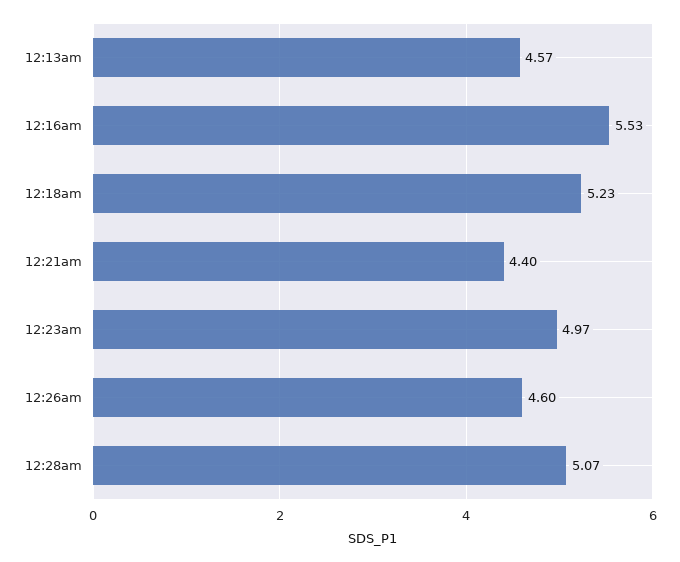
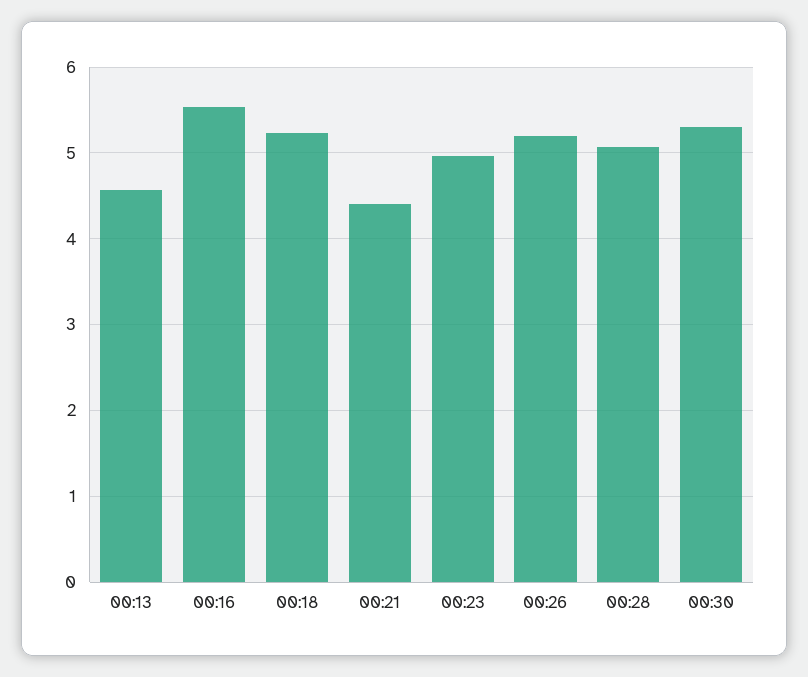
12:26am: 4.6 -> 5.2
00:30: none -> 5.3

